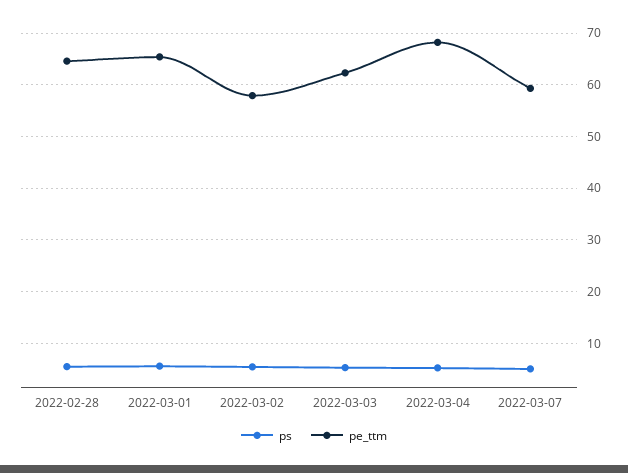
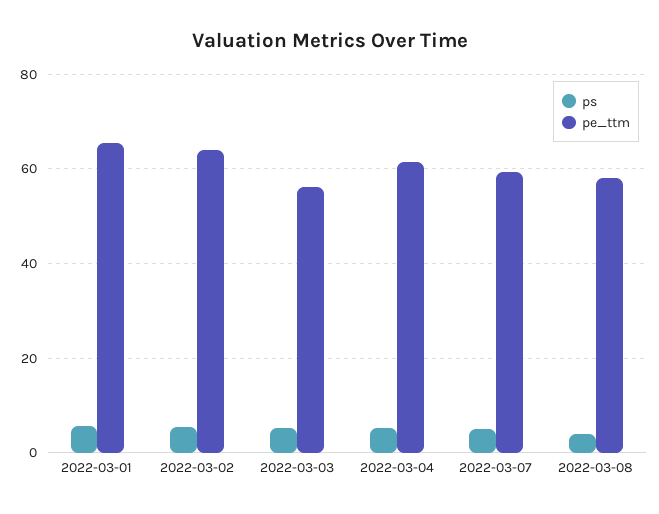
ps, 2022-02-28: 6 -> none
pe_ttm, 2022-02-28: 64 -> none
pe_ttm, 2022-03-02: 58 -> 64
pe_ttm, 2022-03-03: 62 -> 56
pe_ttm, 2022-03-04: 68 -> 62
ps, 2022-03-08: none -> 4
pe_ttm, 2022-03-08: none -> 58

